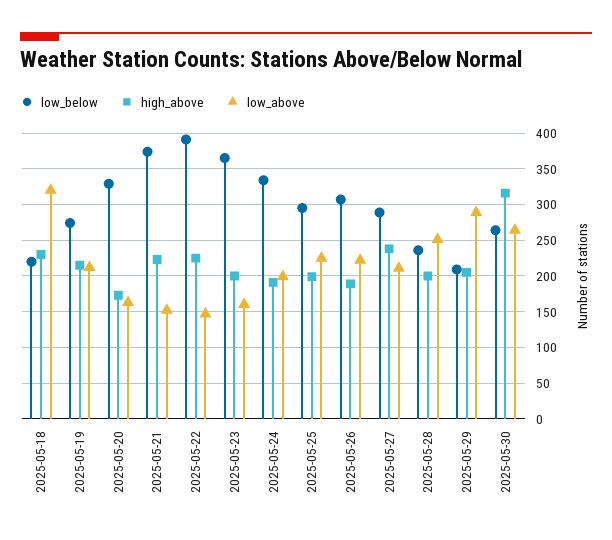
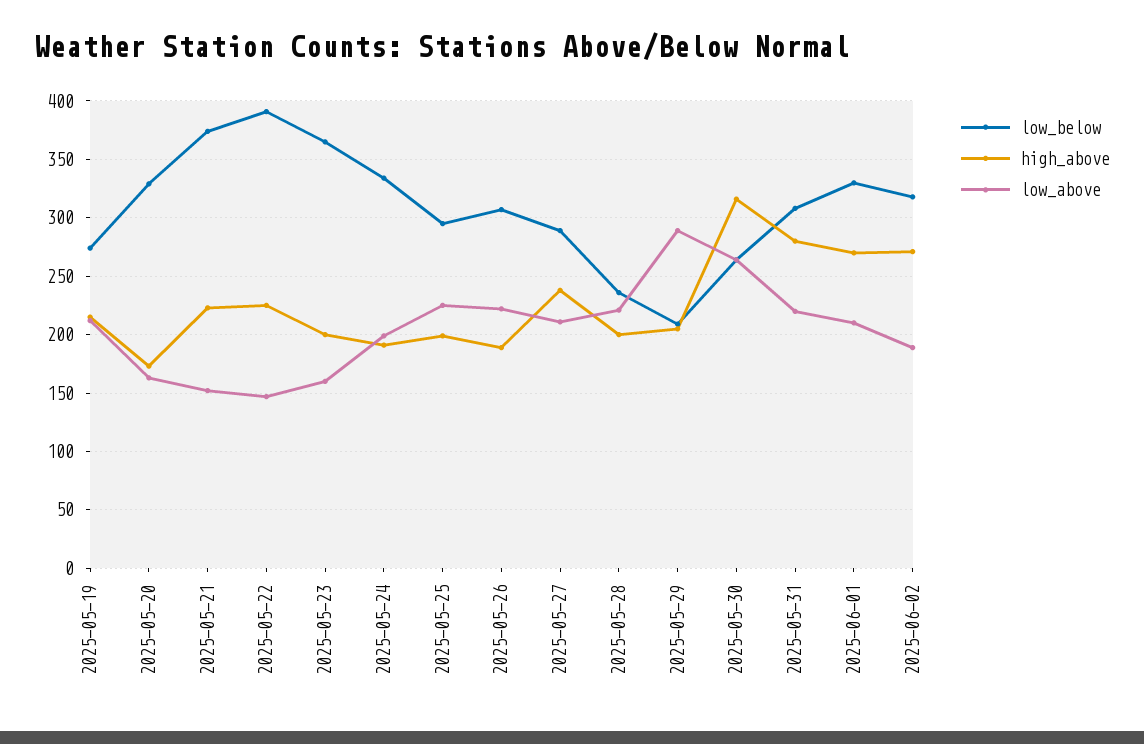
low_below, 2025-05-18: 220 -> none
high_above, 2025-05-18: 230 -> none
low_above, 2025-05-18: 320 -> none
low_above, 2025-05-28: 250 -> 220
low_below, 2025-05-31: none -> 310
high_above, 2025-05-31: none -> 280
low_above, 2025-05-31: none -> 220
low_below, 2025-06-01: none -> 330
high_above, 2025-06-01: none -> 270
low_above, 2025-06-01: none -> 210
low_below, 2025-06-02: none -> 320
high_above, 2025-06-02: none -> 270
low_above, 2025-06-02: none -> 190

